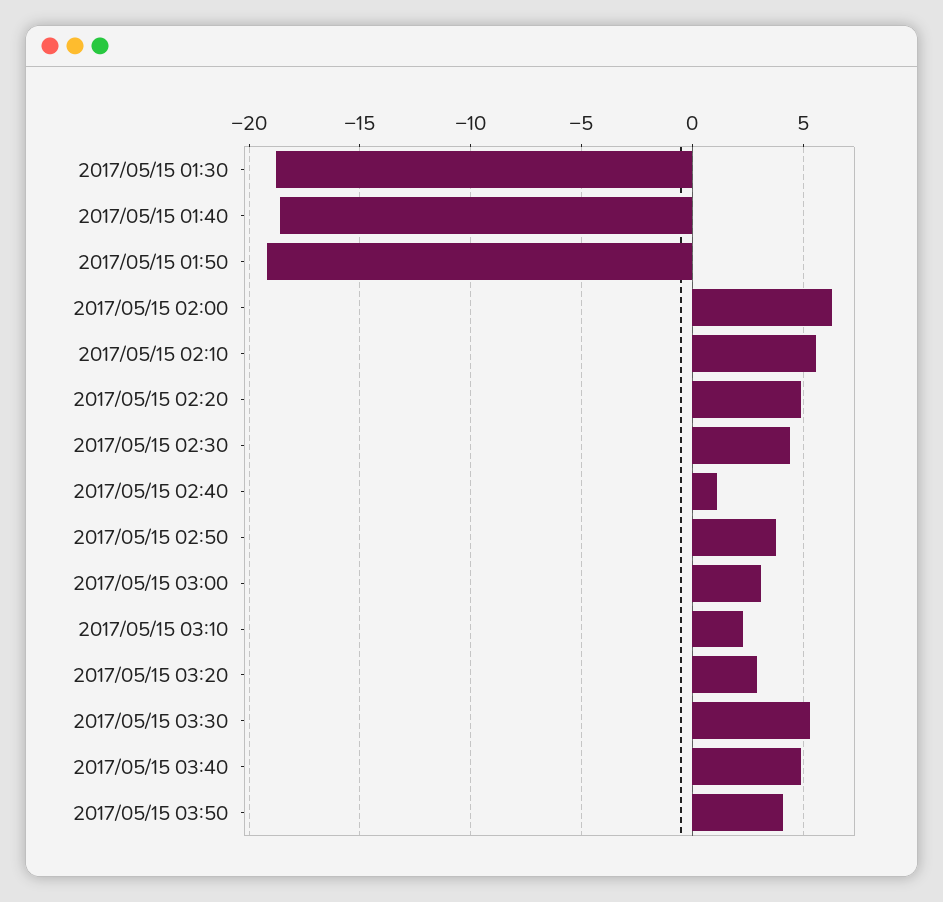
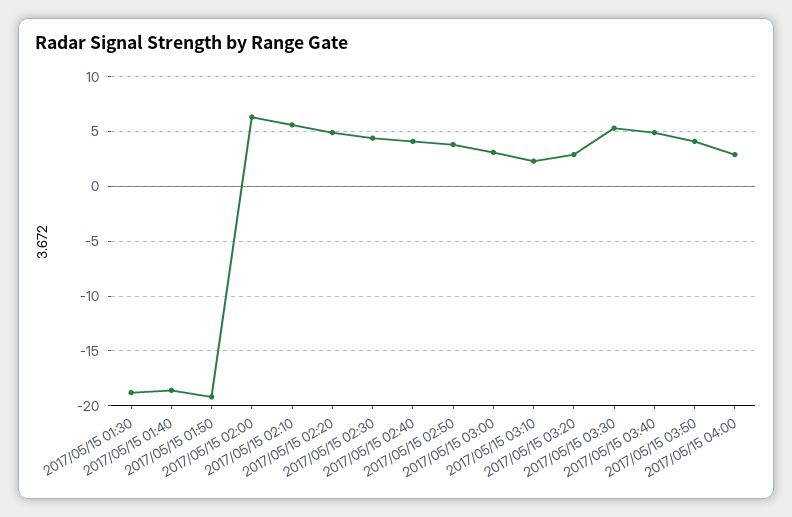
2017/05/15 02:40: 1 -> 4
2017/05/15 04:00: none -> 3

